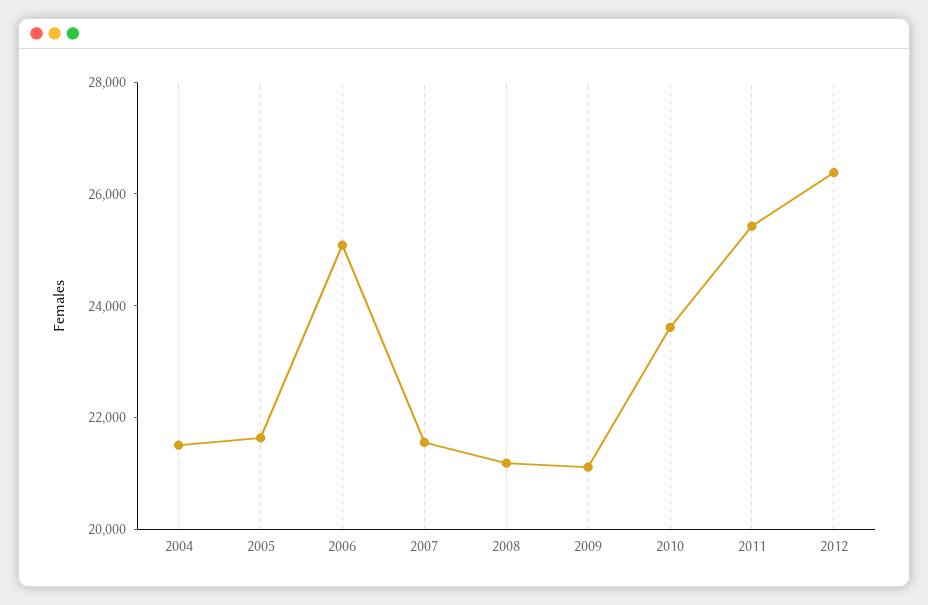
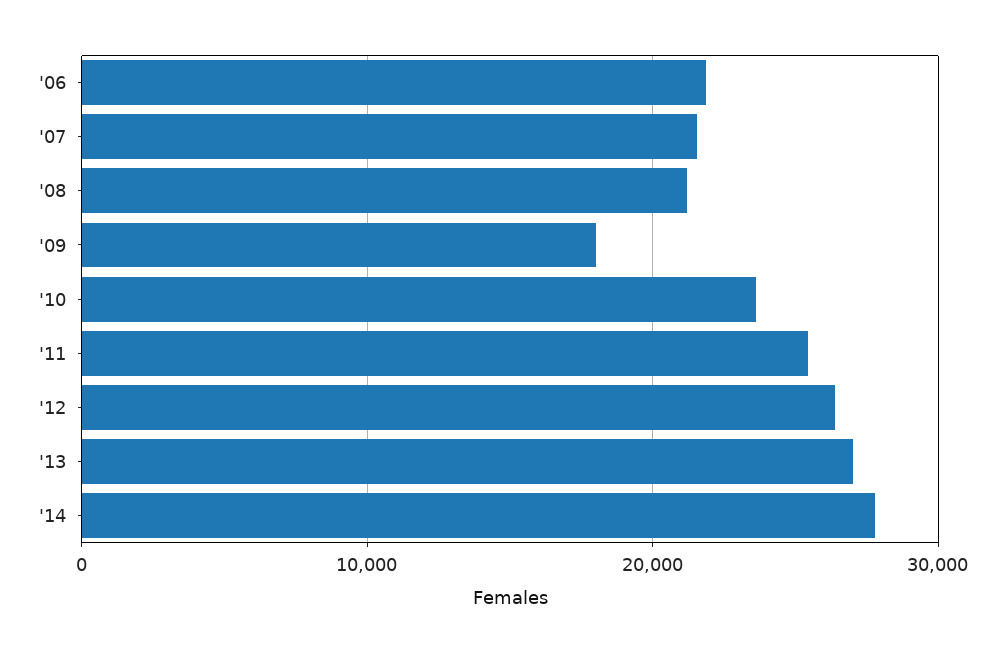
2004: 21500 -> none
2005: 21500 -> none
2006: 25000 -> 22000
2009: 21000 -> 18000
'13: none -> 27000
'14: none -> 28000

